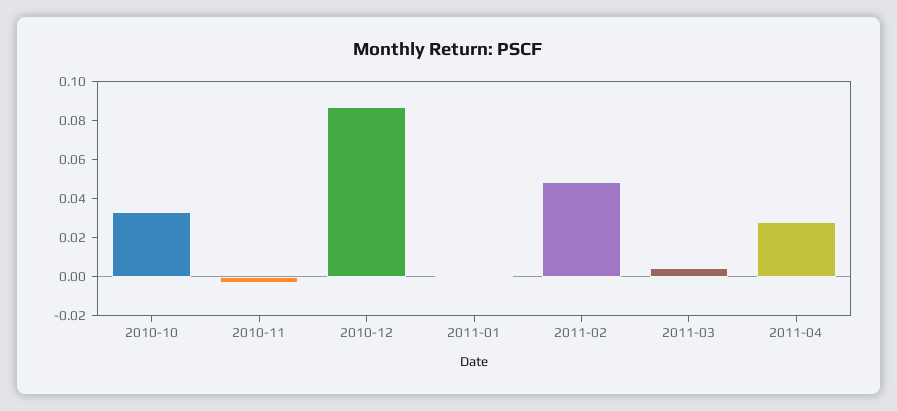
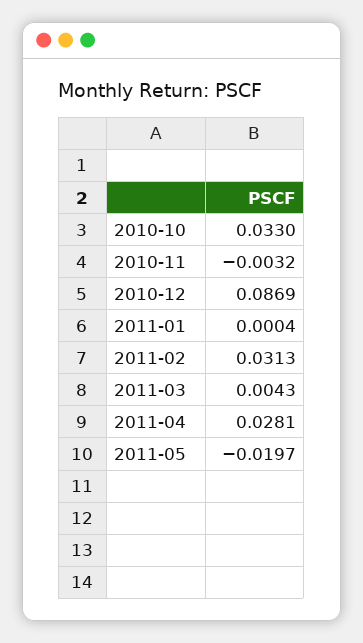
2011-02: 0.05 -> 0.0313
2011-05: none -> -0.0197

